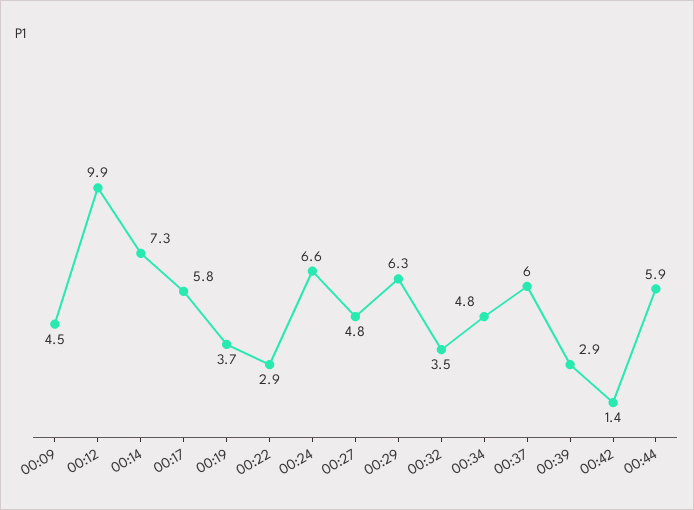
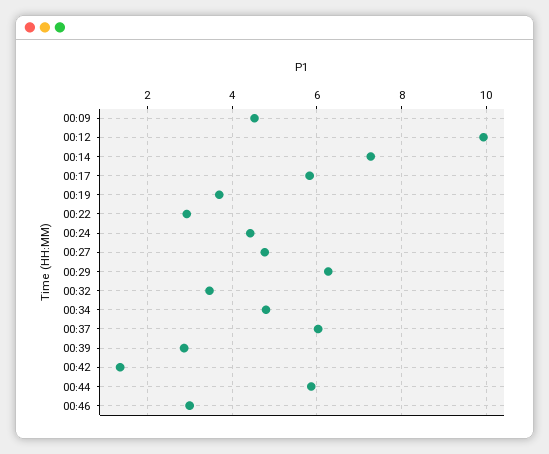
00:24: 6.6 -> 4.4
00:46: none -> 3

